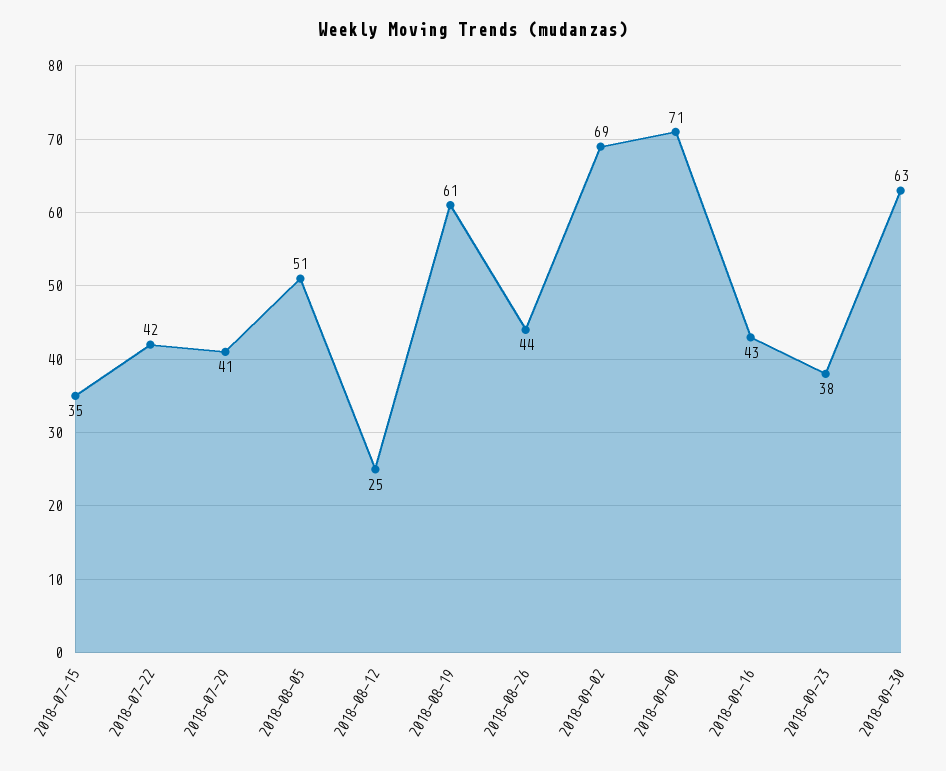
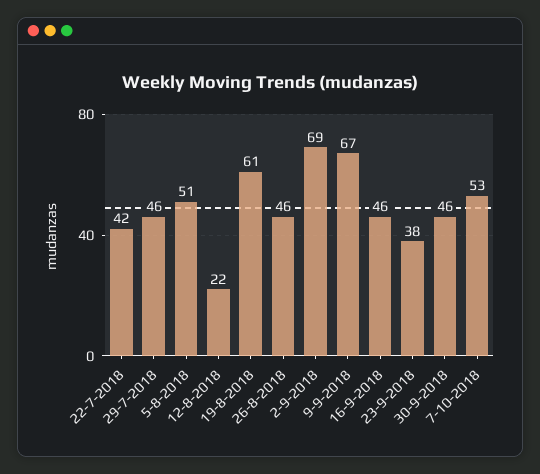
2018-07-15: 35 -> none
2018-07-29: 41 -> 46
2018-08-12: 25 -> 22
2018-08-26: 44 -> 46
2018-09-09: 71 -> 67
2018-09-16: 43 -> 46
2018-09-30: 63 -> 46
7-10-2018: none -> 53

